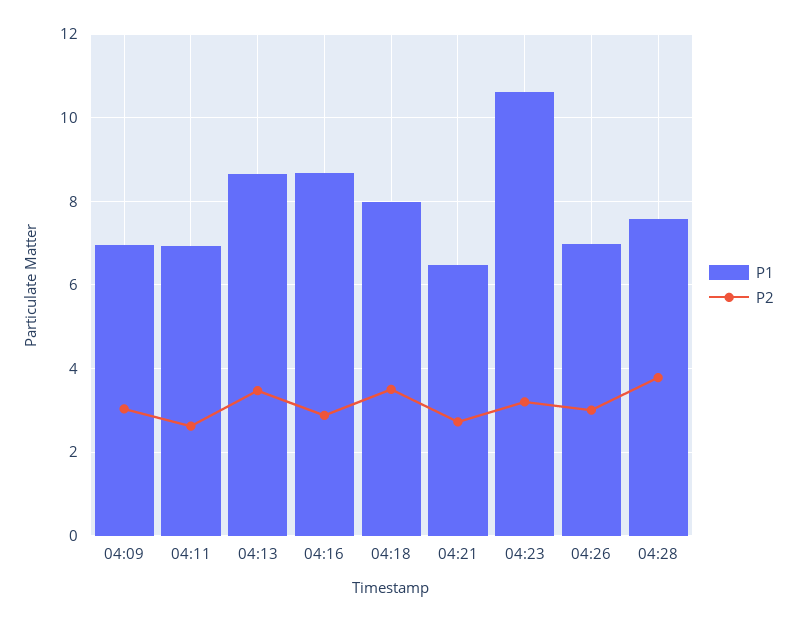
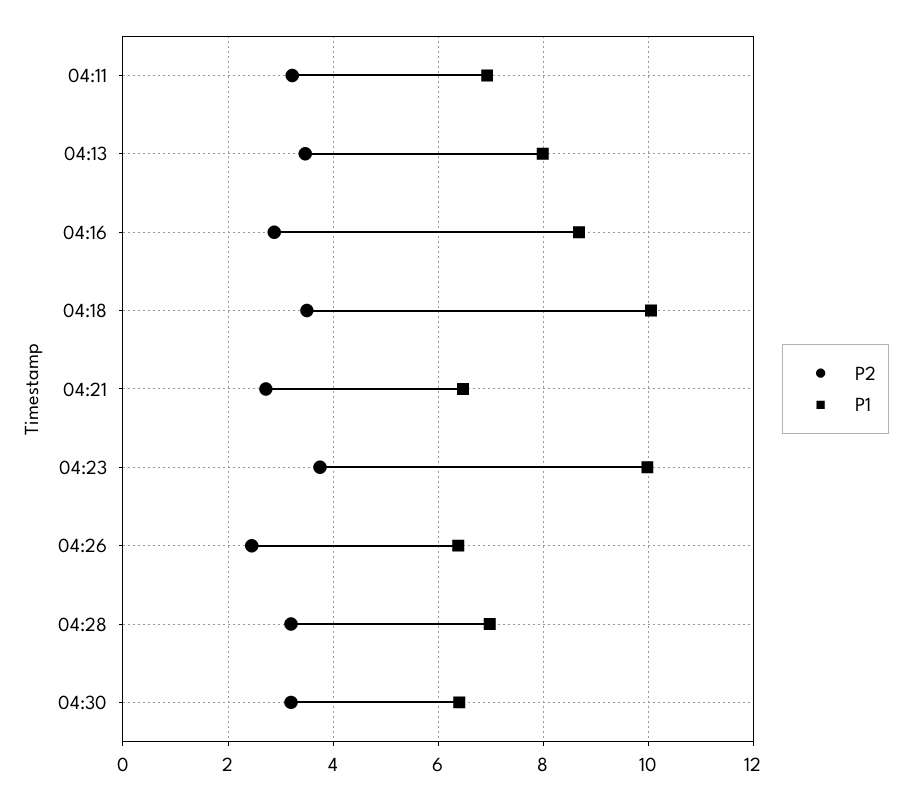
P1, 04:09: 7 -> none
P2, 04:09: 3 -> none
P2, 04:11: 2.6 -> 3.2
P1, 04:13: 8.6 -> 8
P1, 04:18: 8 -> 10
P1, 04:23: 10.6 -> 10
P2, 04:23: 3.2 -> 3.8
P1, 04:26: 7 -> 6.4
P2, 04:26: 3 -> 2.4
P1, 04:28: 7.6 -> 7
P2, 04:28: 3.8 -> 3.2
P2, 04:30: none -> 3.2
P1, 04:30: none -> 6.4

